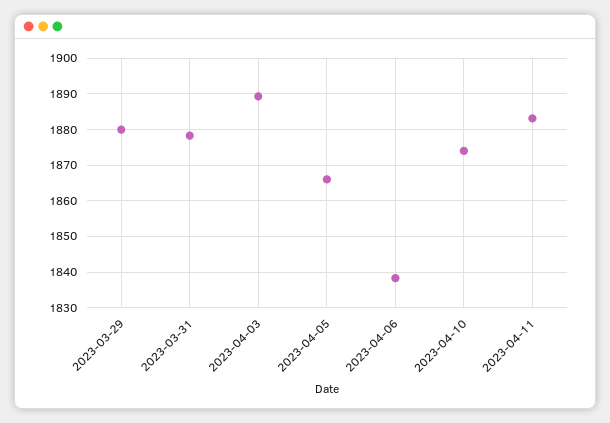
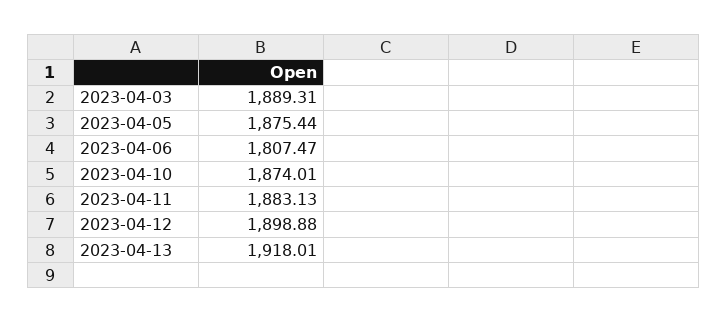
2023-03-29: 1880 -> none
2023-03-31: 1878 -> none
2023-04-05: 1866 -> 1875.44
2023-04-06: 1838 -> 1807.47
2023-04-12: none -> 1898.88
2023-04-13: none -> 1918.01

